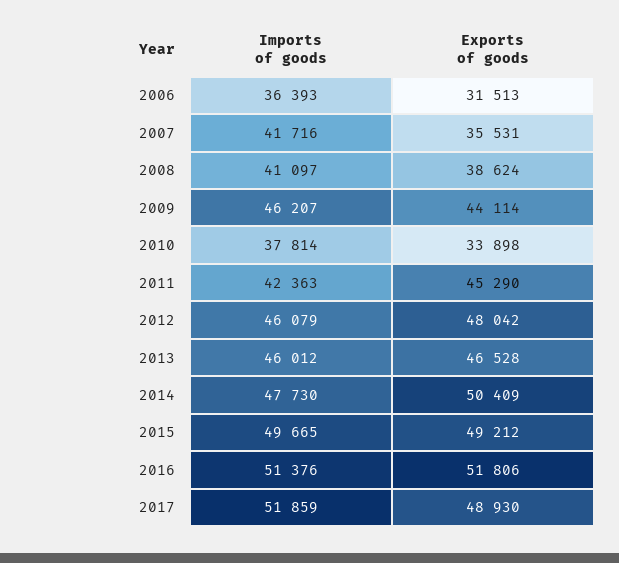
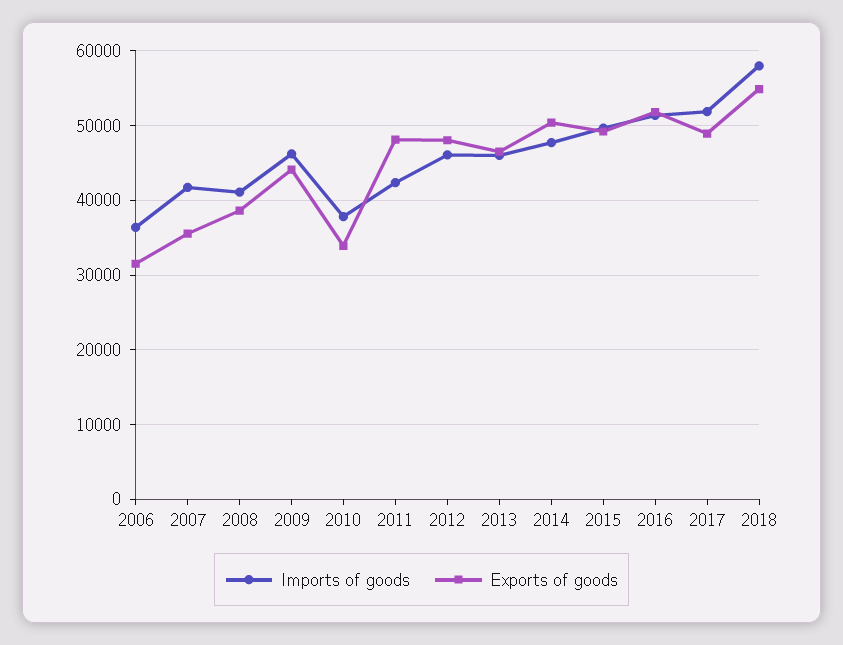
Exports of goods, 2011: 45290 -> 48000
Imports of goods, 2018: none -> 58000
Exports of goods, 2018: none -> 55000

